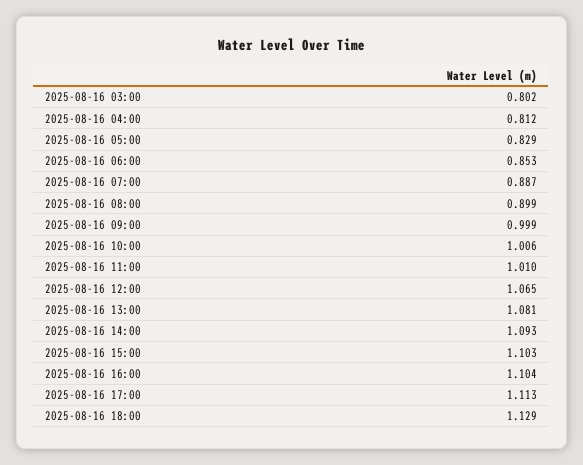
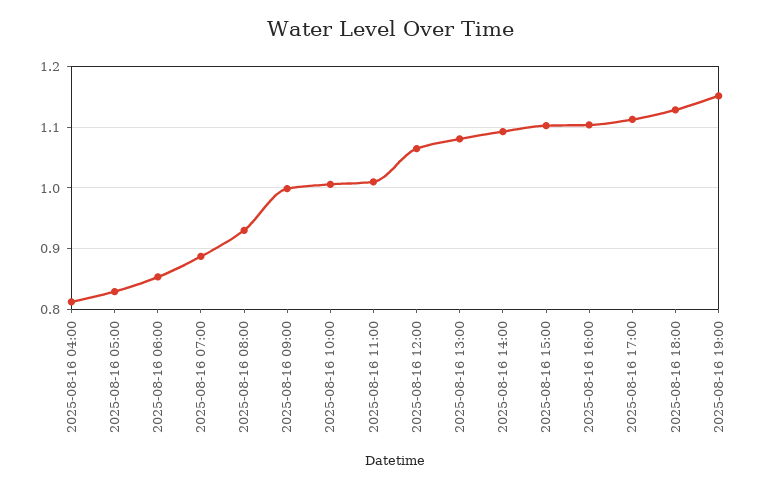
2025-08-16 03:00: 0.802 -> none
2025-08-16 08:00: 0.899 -> 0.93
2025-08-16 19:00: none -> 1.15

